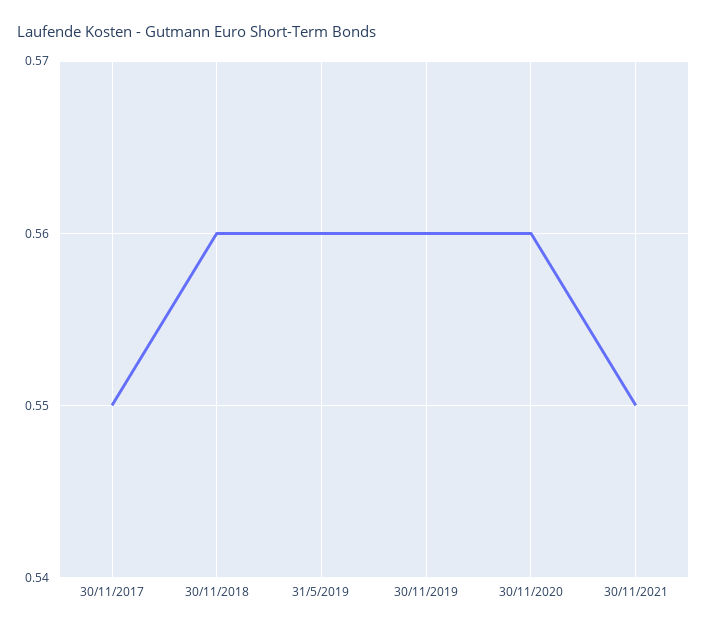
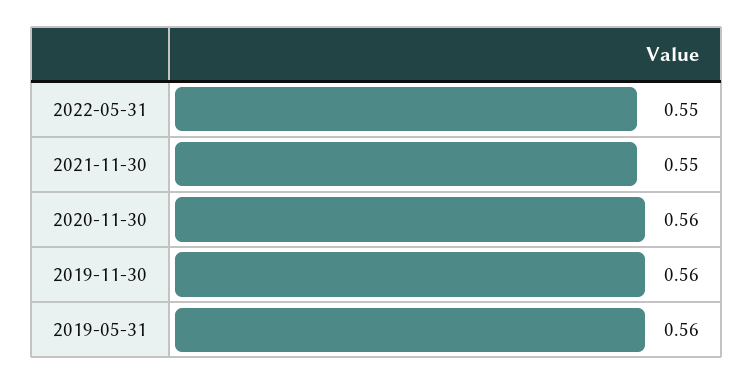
30/11/2017: 0.55 -> none
30/11/2018: 0.56 -> none
2022-05-31: none -> 0.55

